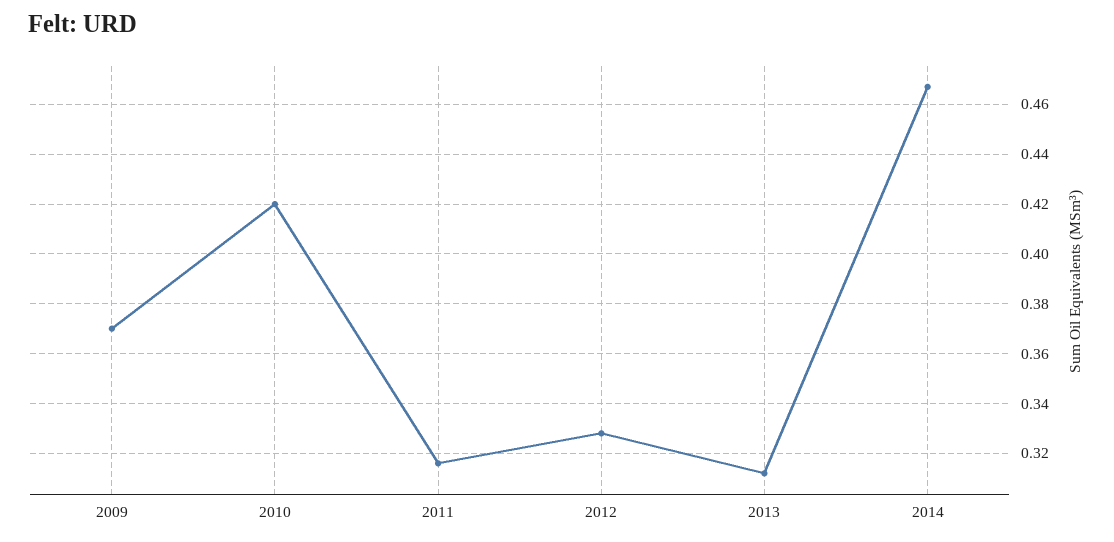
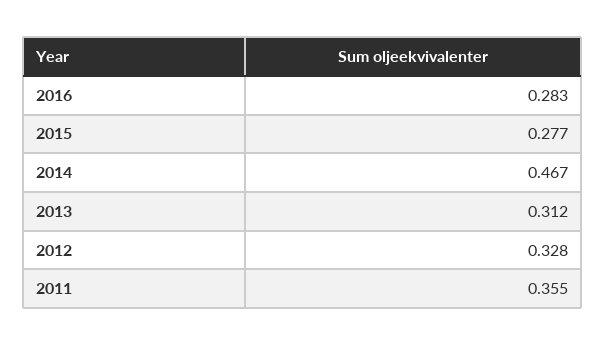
2009: 0.37 -> none
2010: 0.42 -> none
2011: 0.315 -> 0.355
2016: none -> 0.283
2015: none -> 0.277

